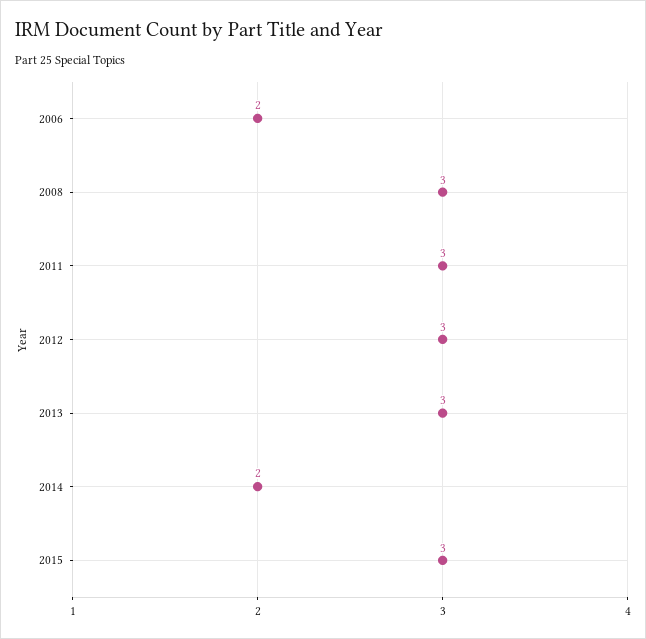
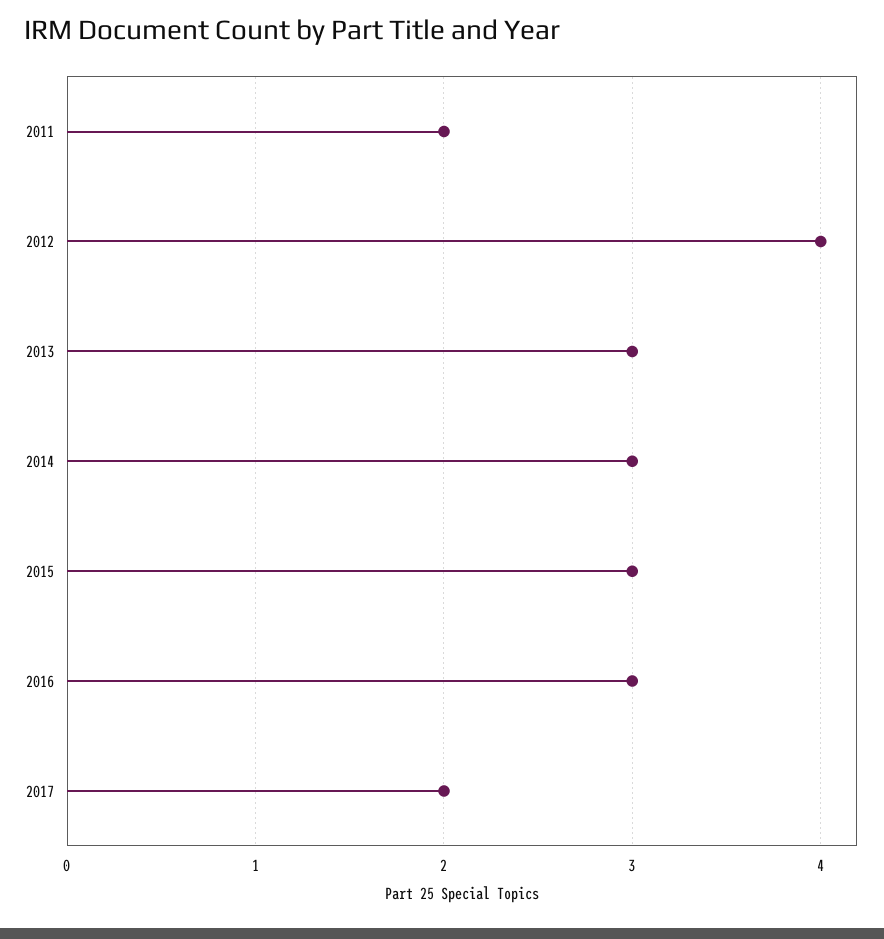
2006: 2 -> none
2008: 3 -> none
2011: 3 -> 2
2012: 3 -> 4
2014: 2 -> 3
2016: none -> 3
2017: none -> 2

